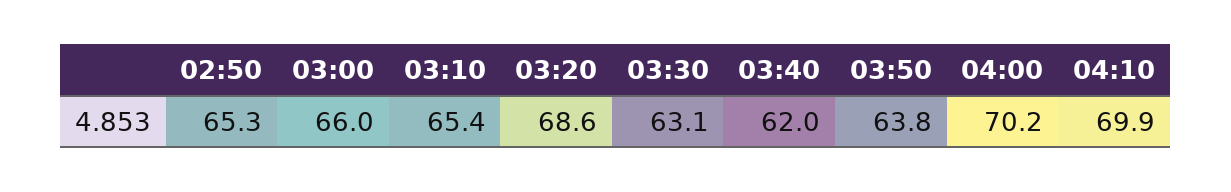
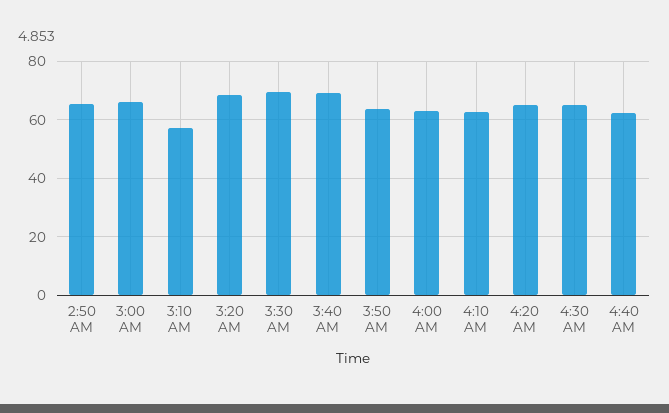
03:10: 65.4 -> 57.5
03:30: 63.1 -> 70
03:40: 62 -> 70
04:00: 70.2 -> 62.5
04:10: 69.9 -> 62.5
4:20 AM: none -> 65
4:30 AM: none -> 65
4:40 AM: none -> 62.5

